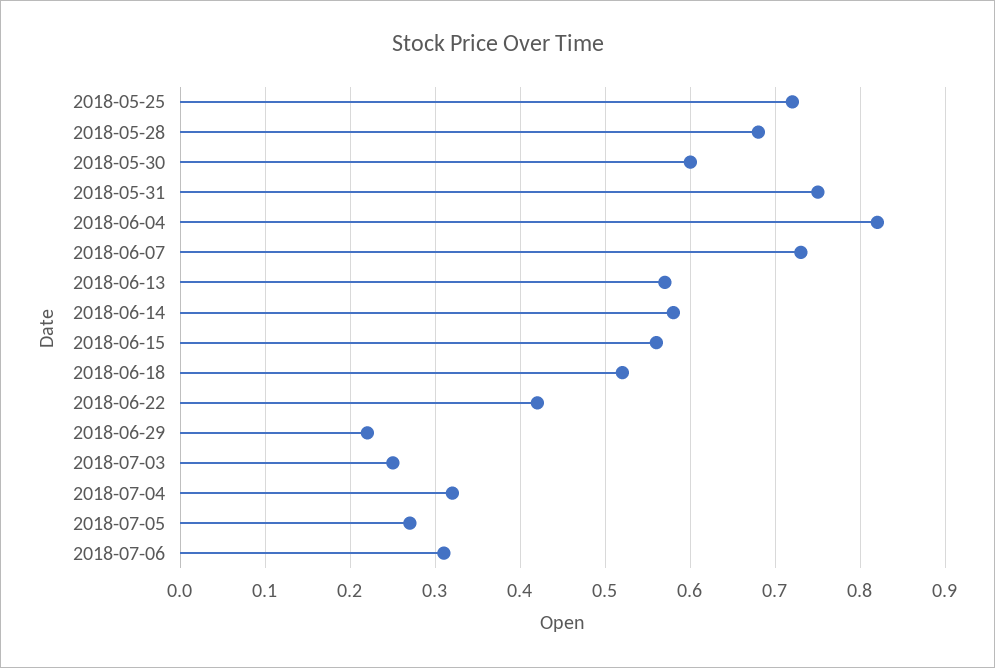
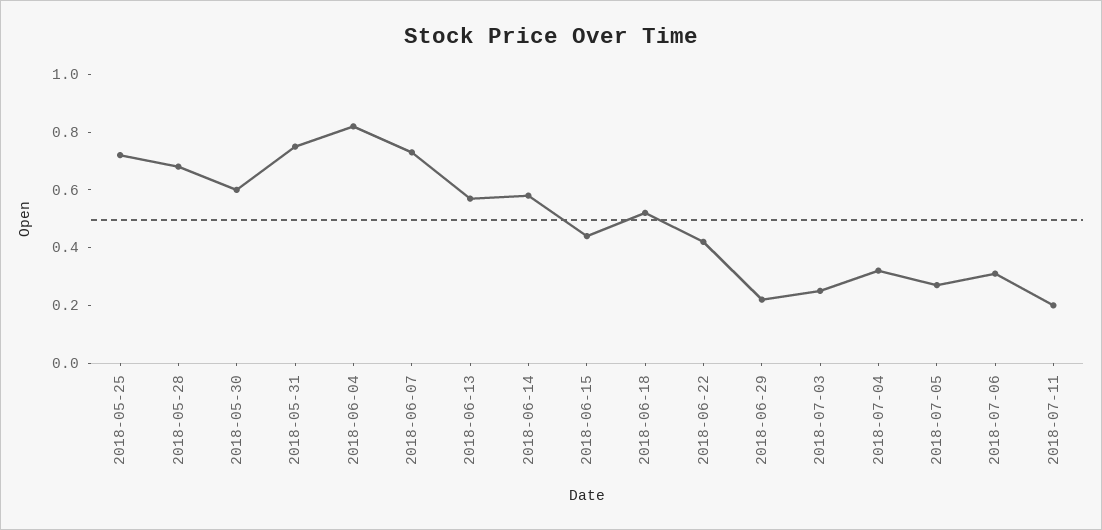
2018-06-15: 0.56 -> 0.45
2018-07-11: none -> 0.2

